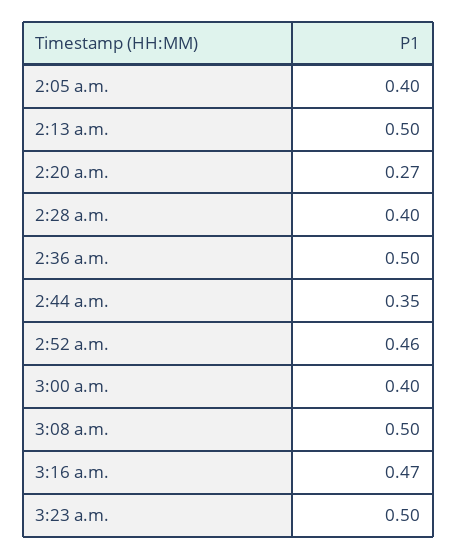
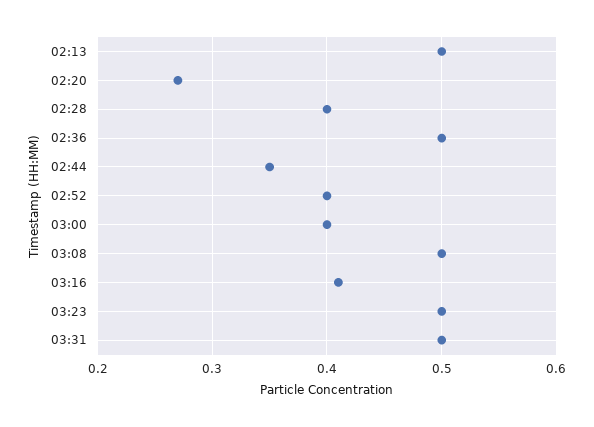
2:05 a.m.: 0.4 -> none
2:52 a.m.: 0.46 -> 0.4
3:16 a.m.: 0.47 -> 0.41
03:31: none -> 0.5

